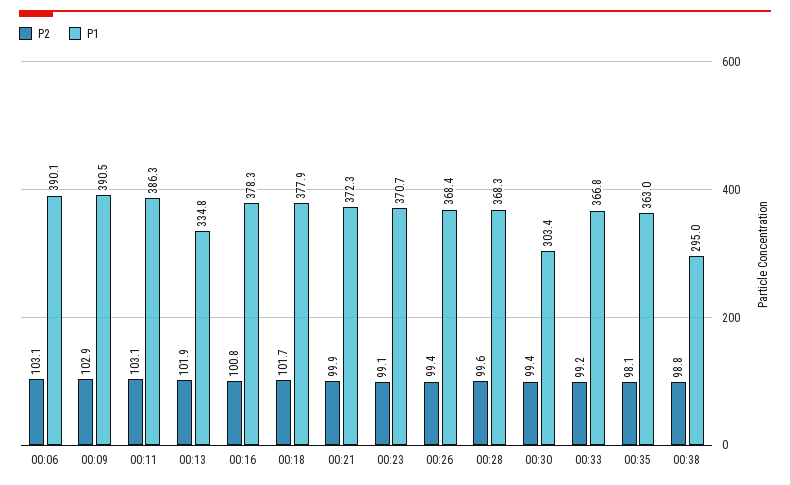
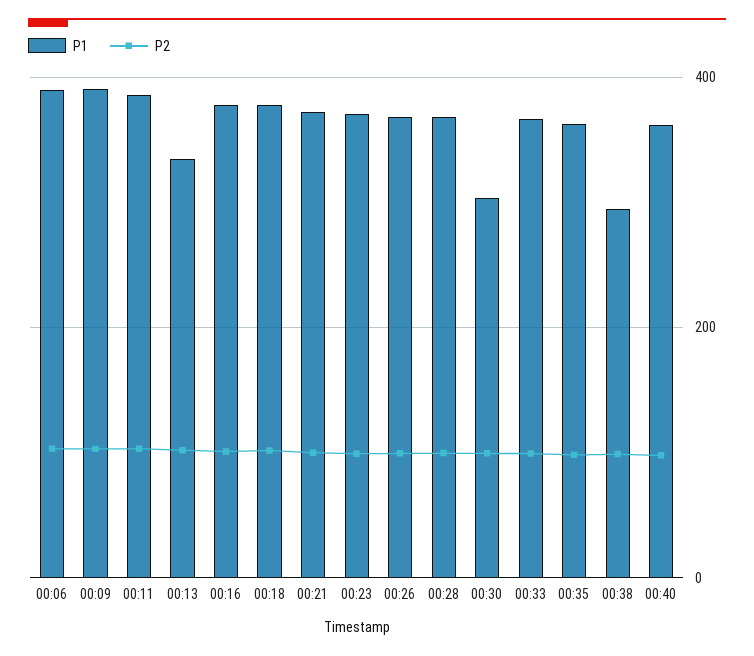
P1, 00:40: none -> 360
P2, 00:40: none -> 100

